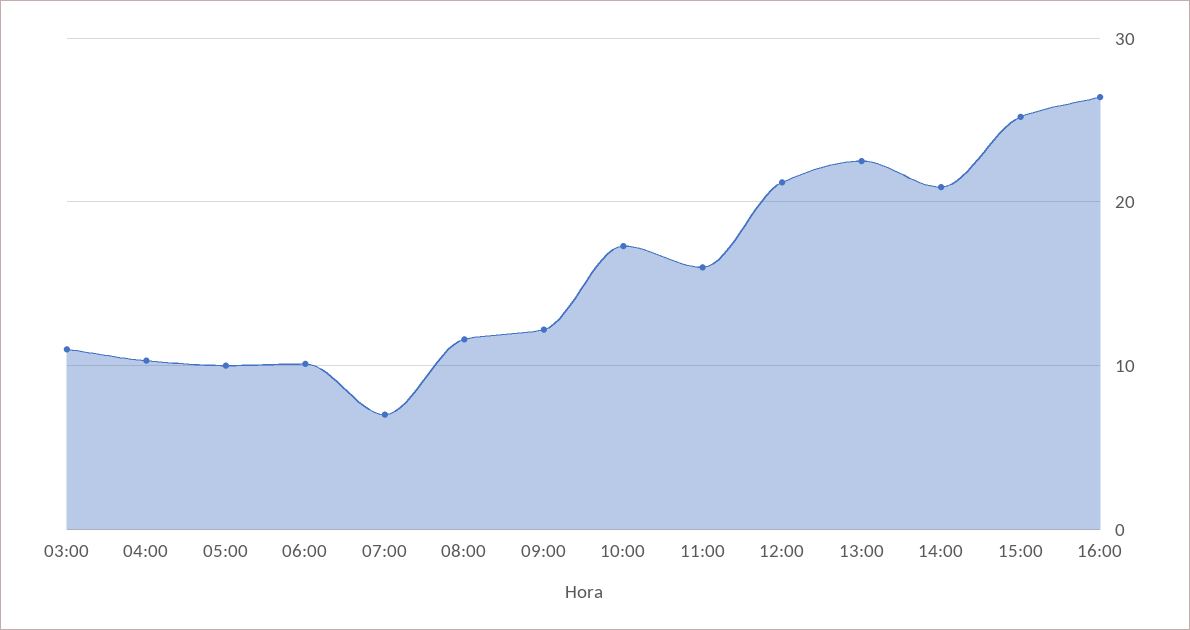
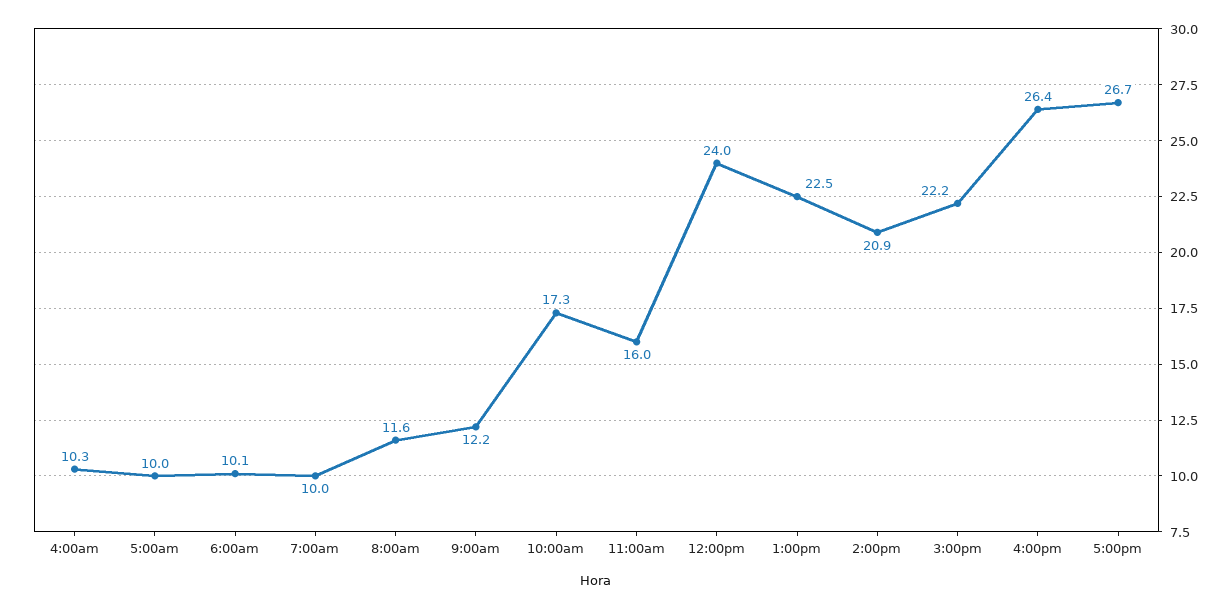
03:00: 11 -> none
07:00: 7 -> 10
12:00: 21 -> 24
15:00: 25 -> 22.2
5:00pm: none -> 26.7

